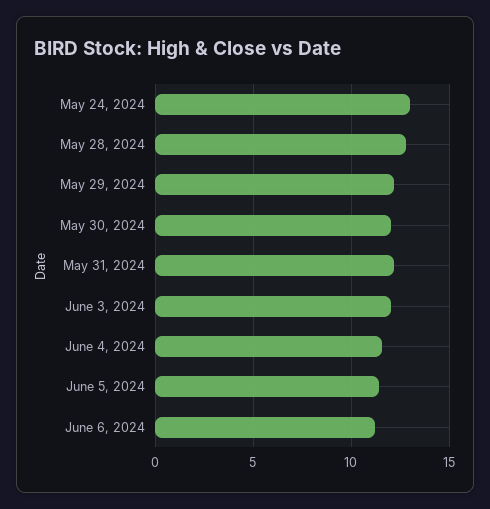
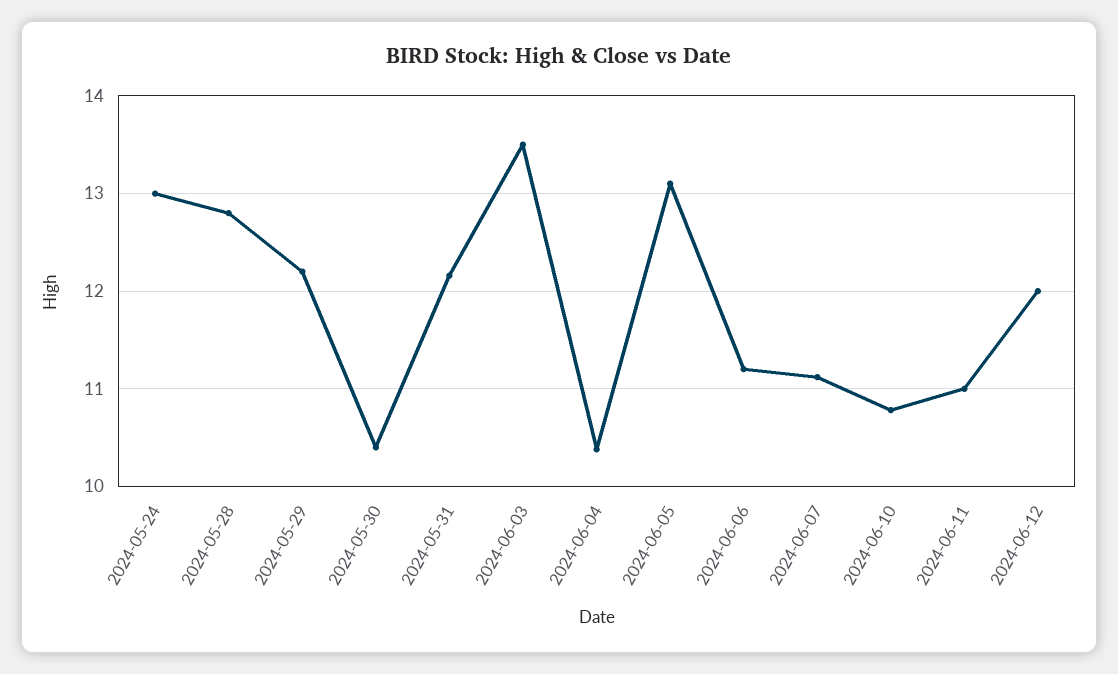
May 30, 2024: 12 -> 10.4
June 3, 2024: 12 -> 13.5
June 4, 2024: 11.5 -> 10.4
June 5, 2024: 11.5 -> 13.1
2024-06-07: none -> 11.1
2024-06-10: none -> 10.8
2024-06-11: none -> 11
2024-06-12: none -> 12

